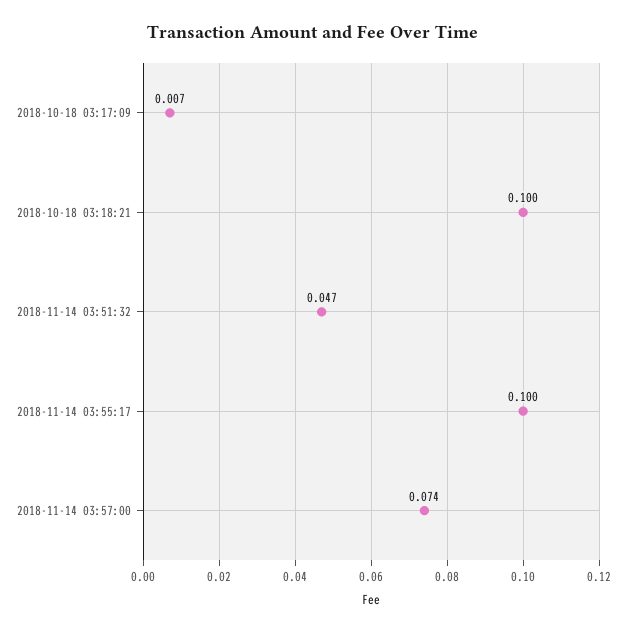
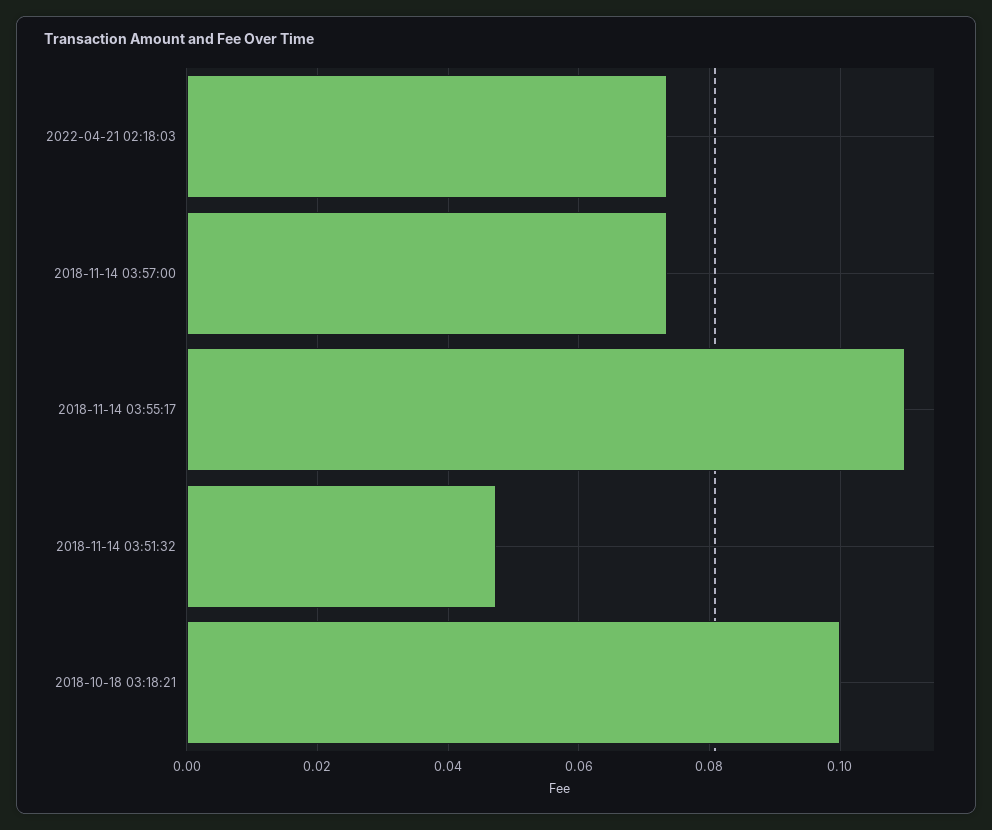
2018-10-18 03:17:09: 0.007 -> none
2018-11-14 03:55:17: 0.1 -> 0.11
2022-04-21 02:18:03: none -> 0.074

